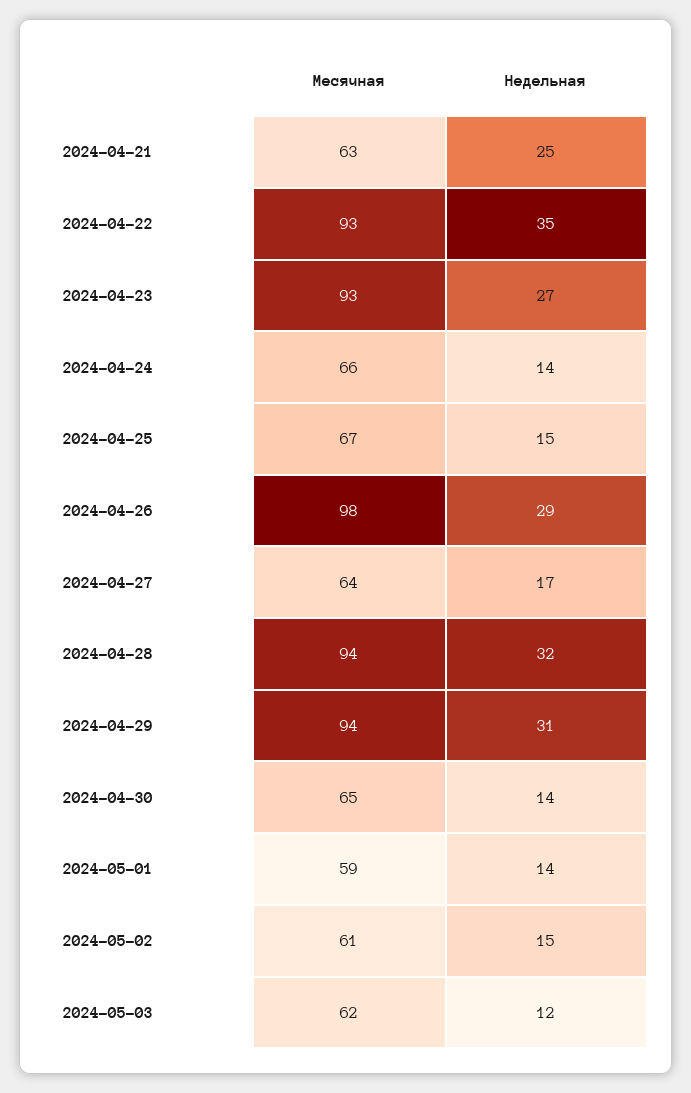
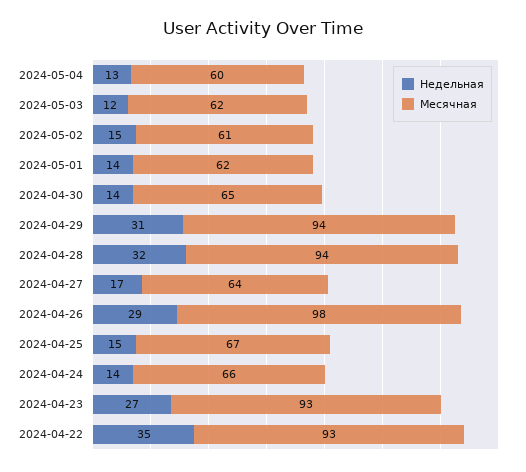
Месячная, 2024-04-21: 63 -> none
Недельная, 2024-04-21: 25 -> none
Месячная, 2024-05-01: 59 -> 62
Недельная, 2024-05-04: none -> 13
Месячная, 2024-05-04: none -> 60

